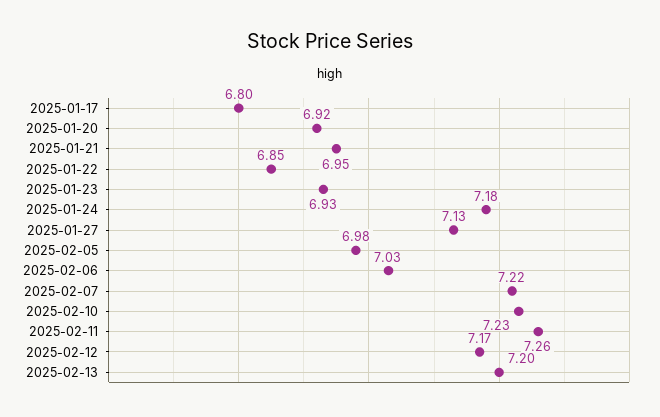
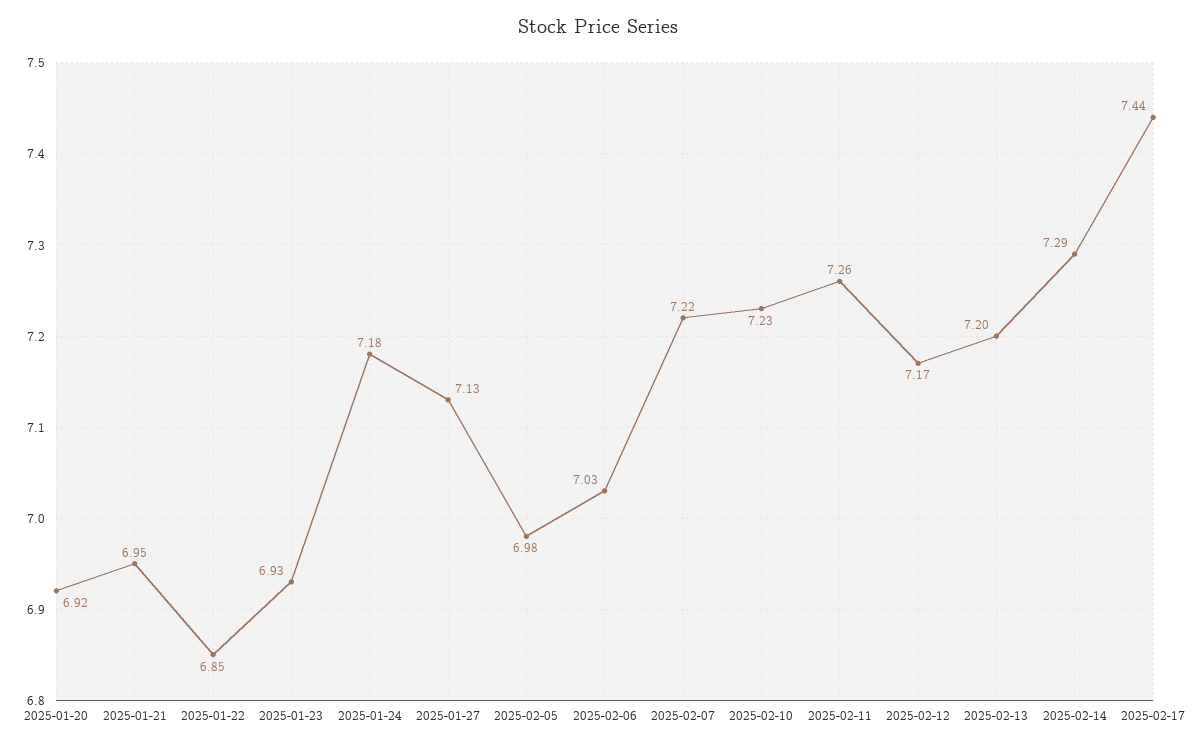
2025-01-17: 6.8 -> none
2025-02-14: none -> 7.29
2025-02-17: none -> 7.44

